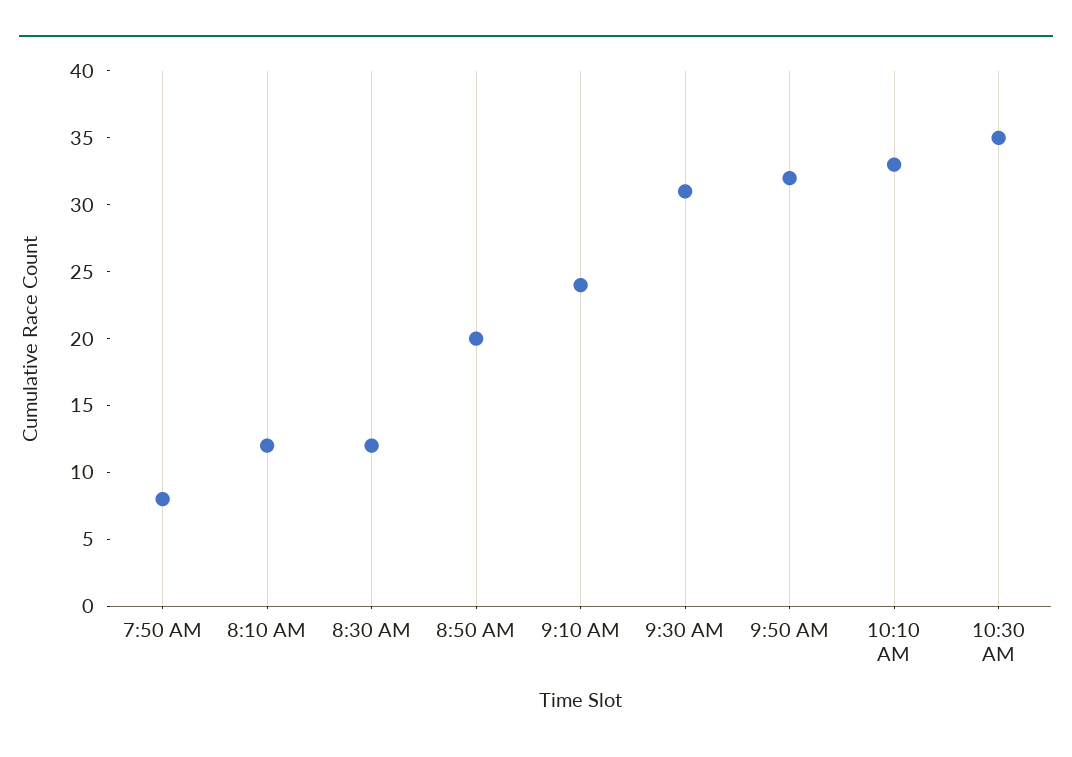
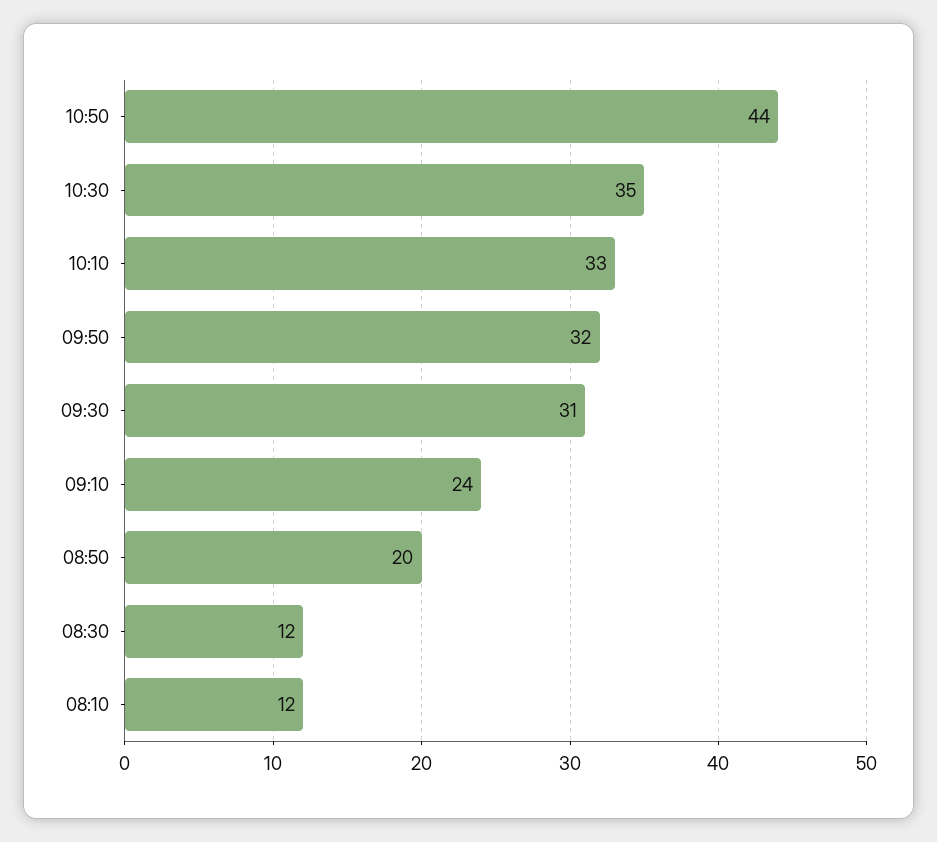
7:50 AM: 8 -> none
10:50: none -> 44

